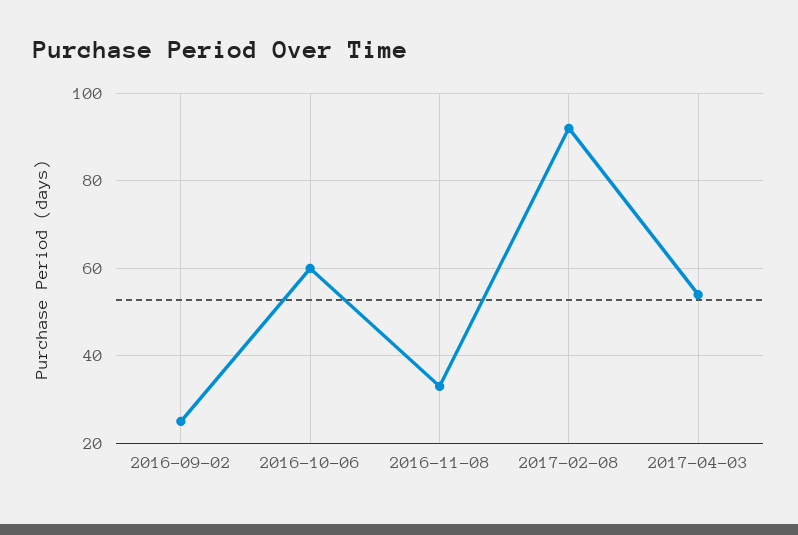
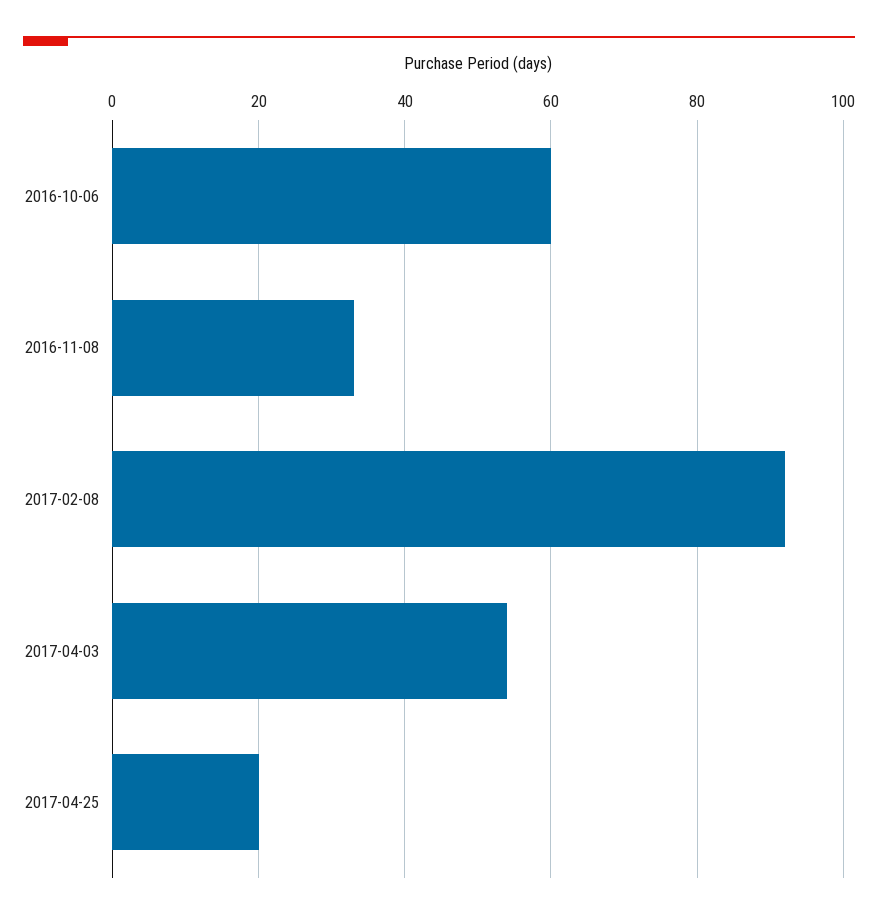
2016-09-02: 25 -> none
2017-04-25: none -> 20

